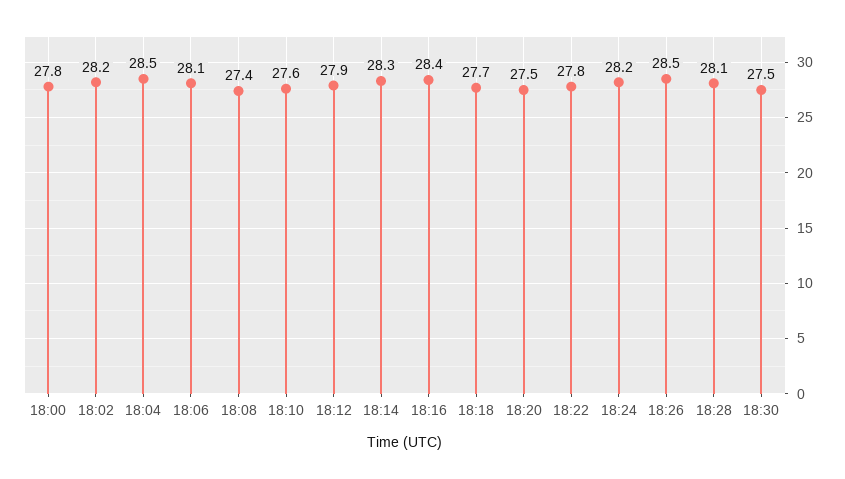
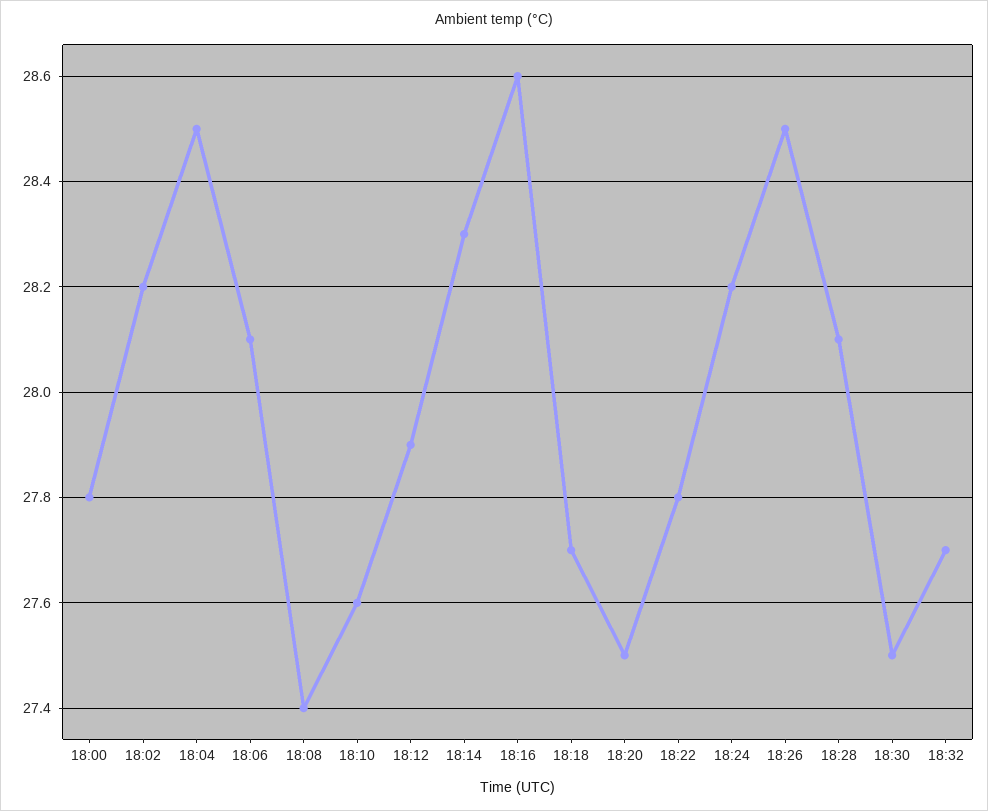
18:16: 28.4 -> 28.6
18:32: none -> 27.7

